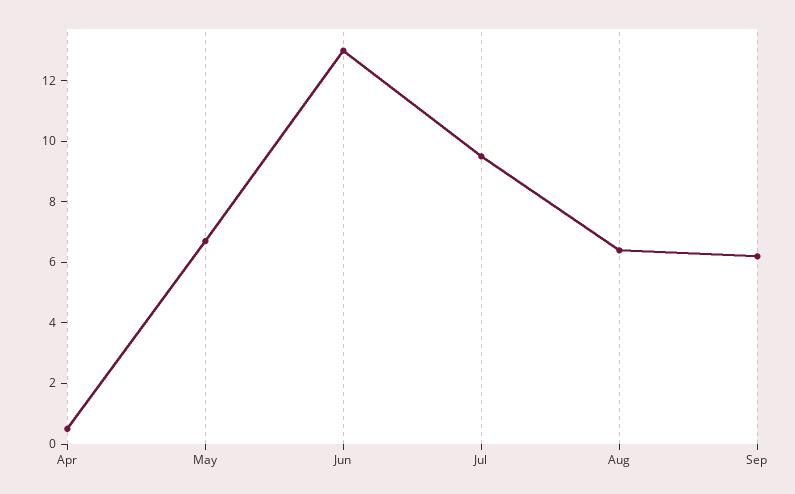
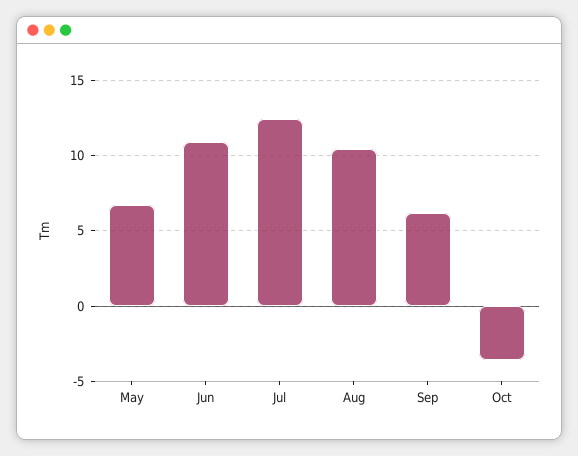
Apr: 0.5 -> none
Jun: 13 -> 11
Jul: 9.5 -> 12.5
Aug: 6.5 -> 10.5
Oct: none -> -3.5

